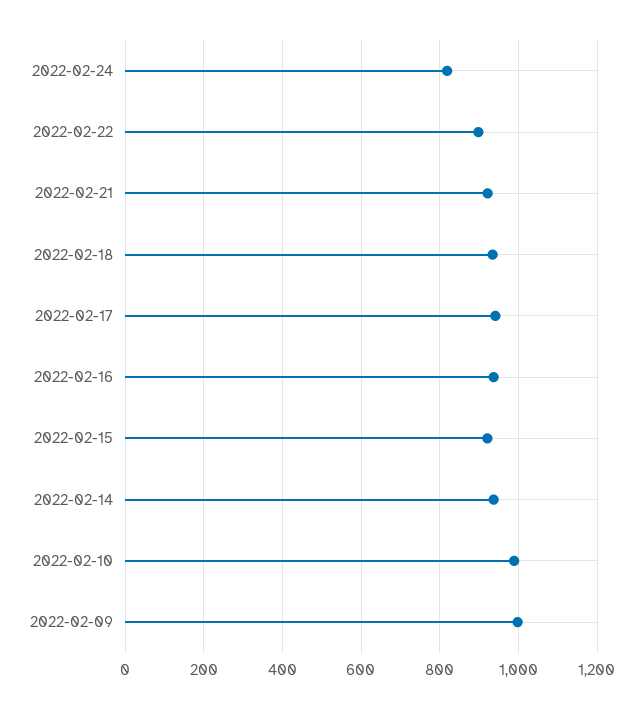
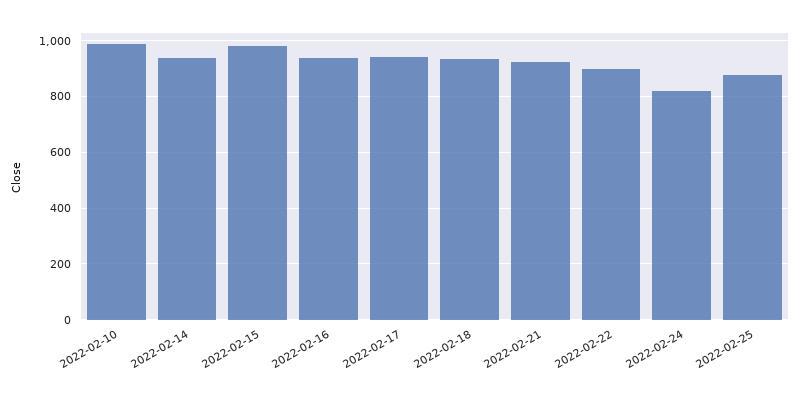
2022-02-15: 920 -> 975
2022-02-09: 1000 -> none
2022-02-25: none -> 875

